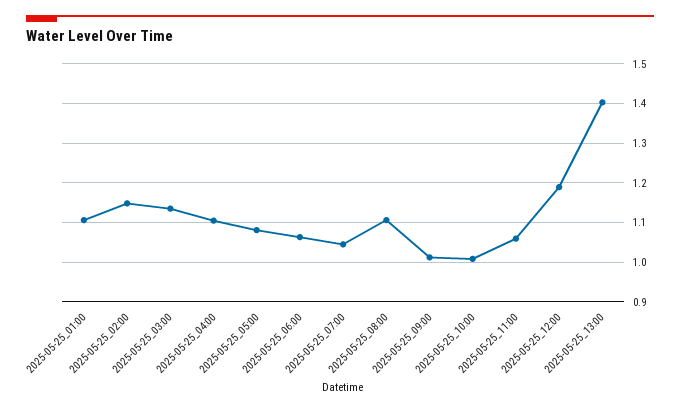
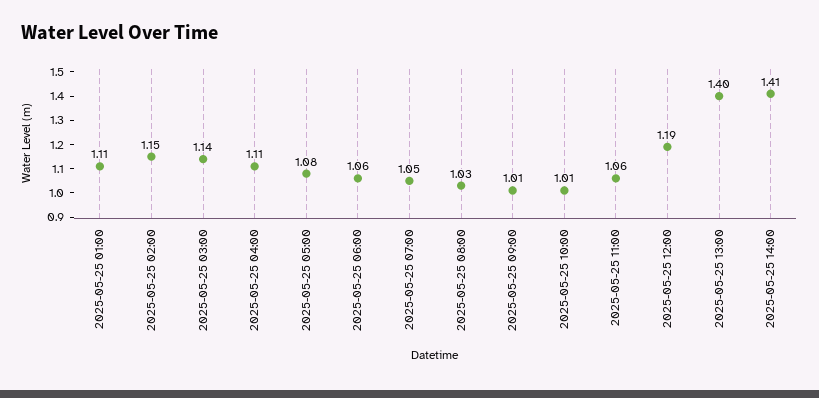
2025-05-25_08:00: 1.1 -> 1.03
2025-05-25 14:00: none -> 1.41

